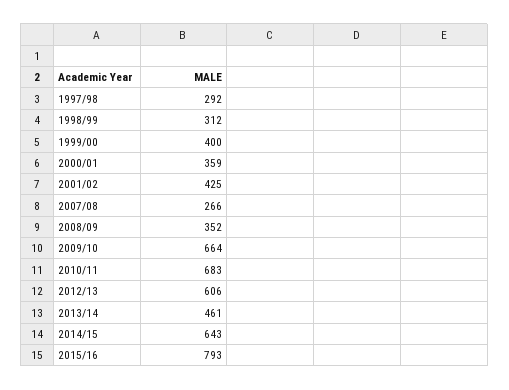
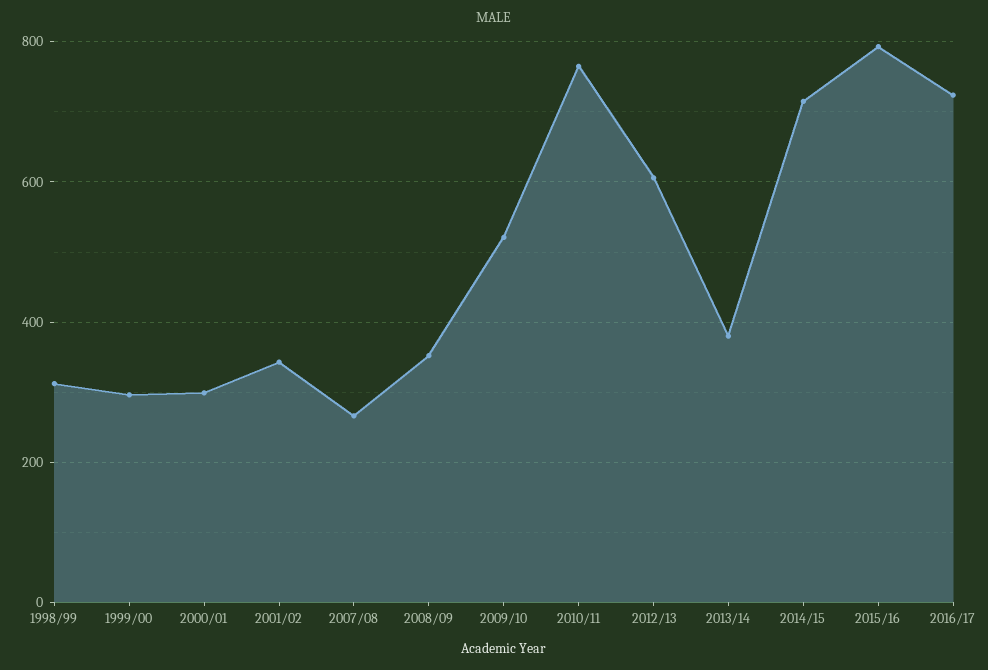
1997/98: 292 -> none
1999/00: 400 -> 300
2000/01: 359 -> 300
2001/02: 425 -> 340
2009/10: 664 -> 520
2010/11: 683 -> 760
2013/14: 461 -> 380
2014/15: 643 -> 720
2016/17: none -> 720

